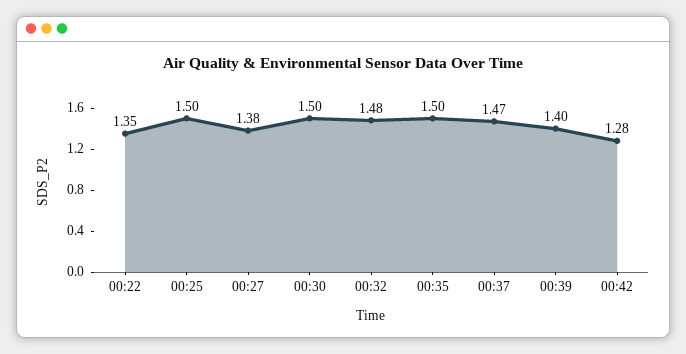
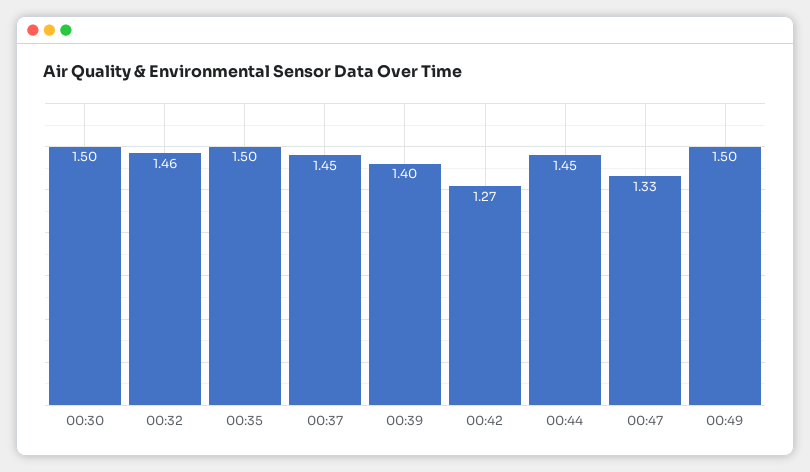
00:22: 1.35 -> none
00:25: 1.5 -> none
00:27: 1.38 -> none
00:32: 1.48 -> 1.46
00:37: 1.47 -> 1.45
00:42: 1.28 -> 1.27
00:44: none -> 1.45
00:47: none -> 1.33
00:49: none -> 1.5

